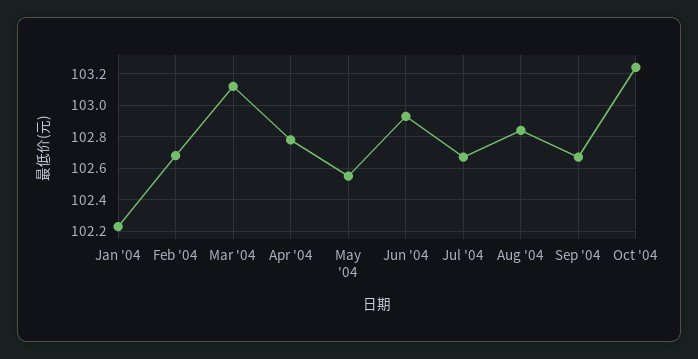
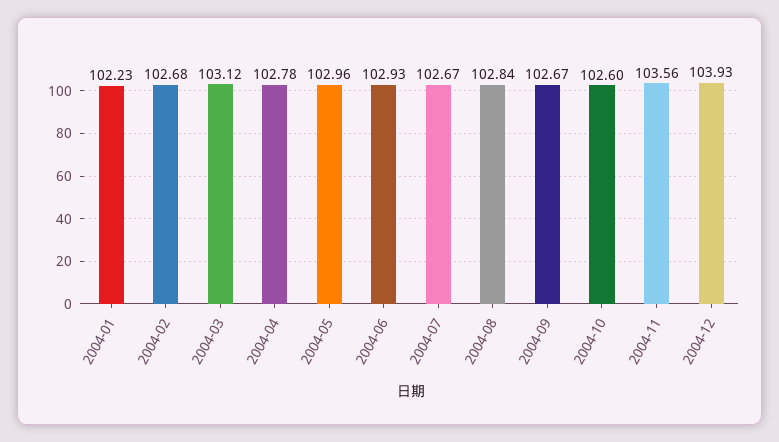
May '04: 102.55 -> 102.96
Oct '04: 103.25 -> 102.6
2004-11: none -> 103.56
2004-12: none -> 103.93

